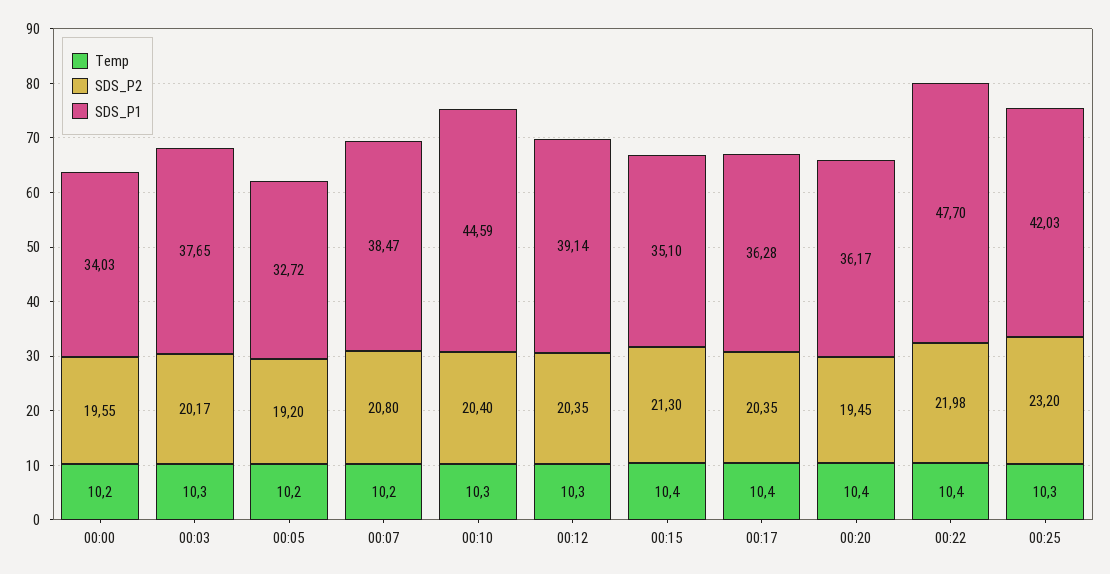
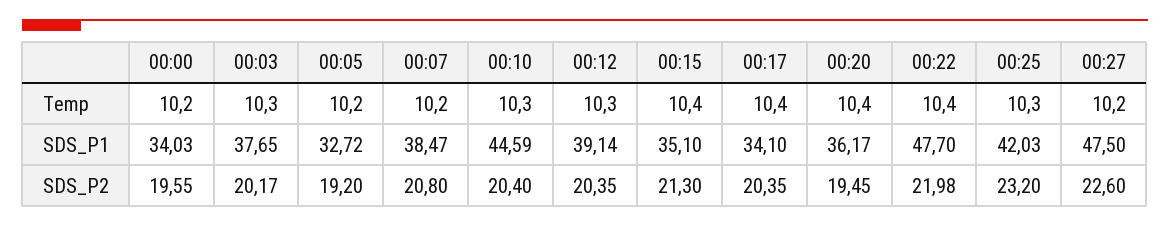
SDS_P1, 00:17: 36.28 -> 34.1
Temp, 00:27: none -> 10.2
SDS_P1, 00:27: none -> 47.5
SDS_P2, 00:27: none -> 22.6

